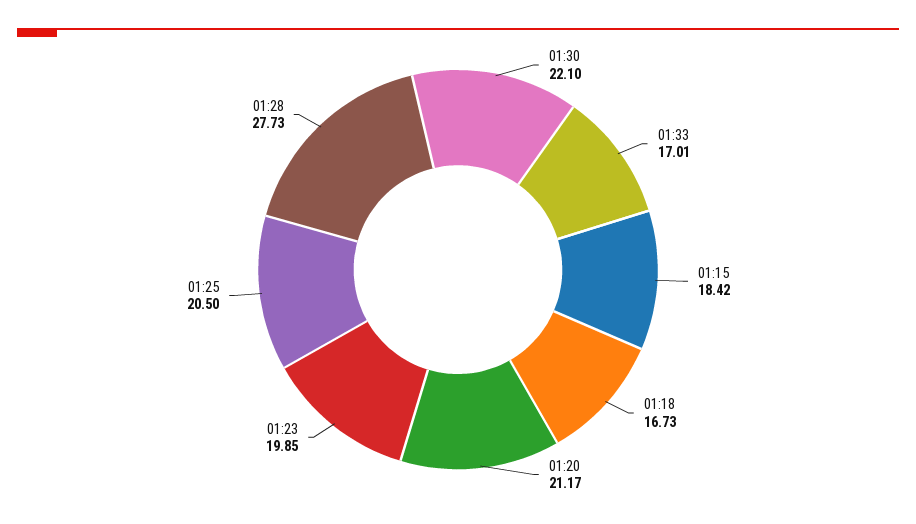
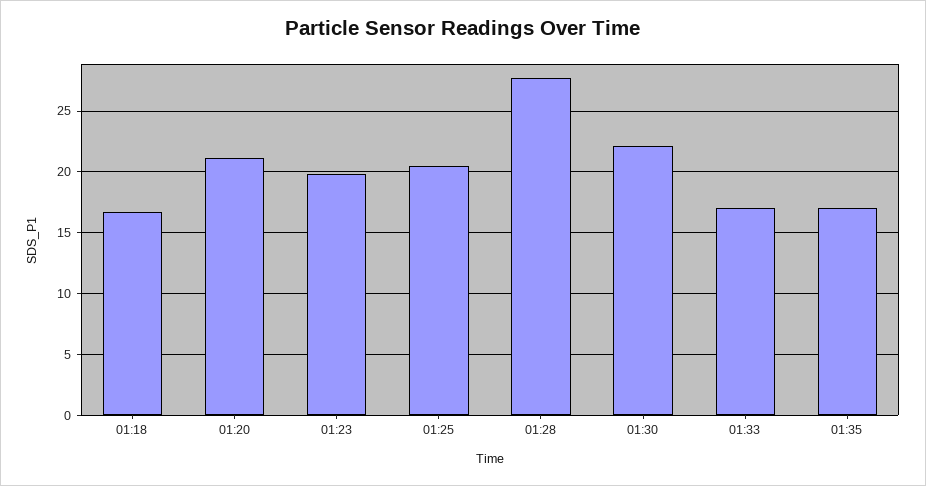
01:15: 18.42 -> none
01:35: none -> 17

